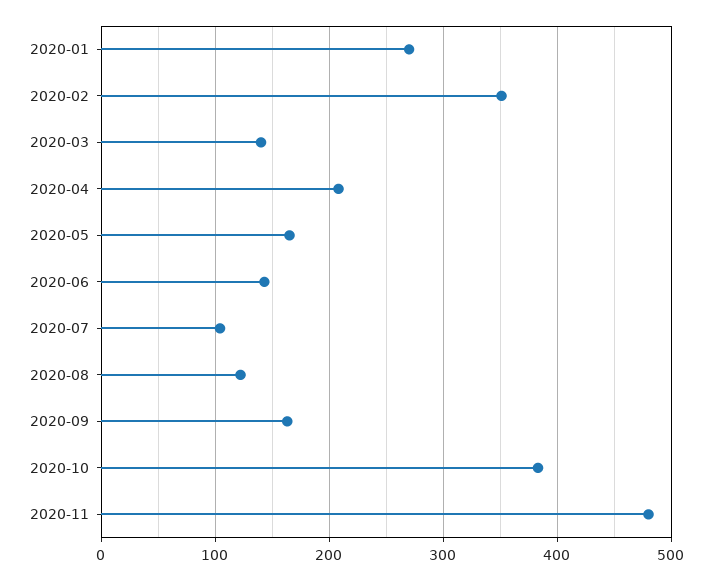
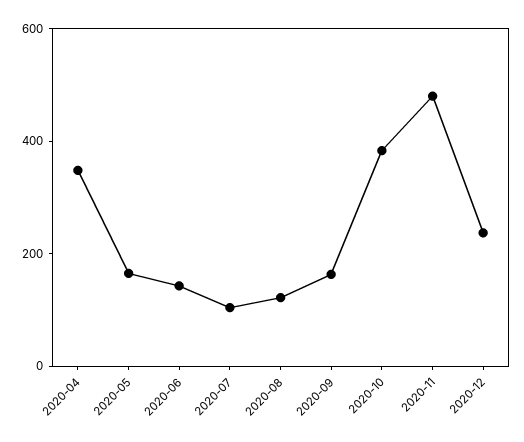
2020-01: 270 -> none
2020-02: 350 -> none
2020-03: 140 -> none
2020-04: 210 -> 350
2020-12: none -> 250

